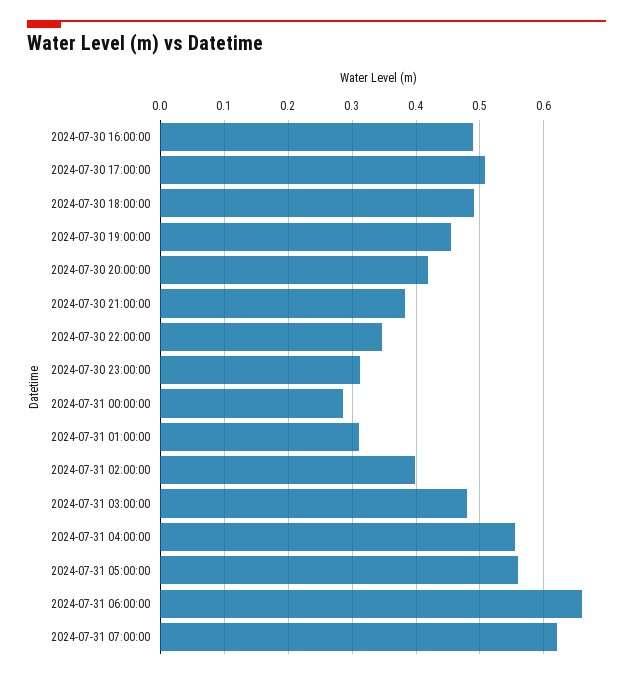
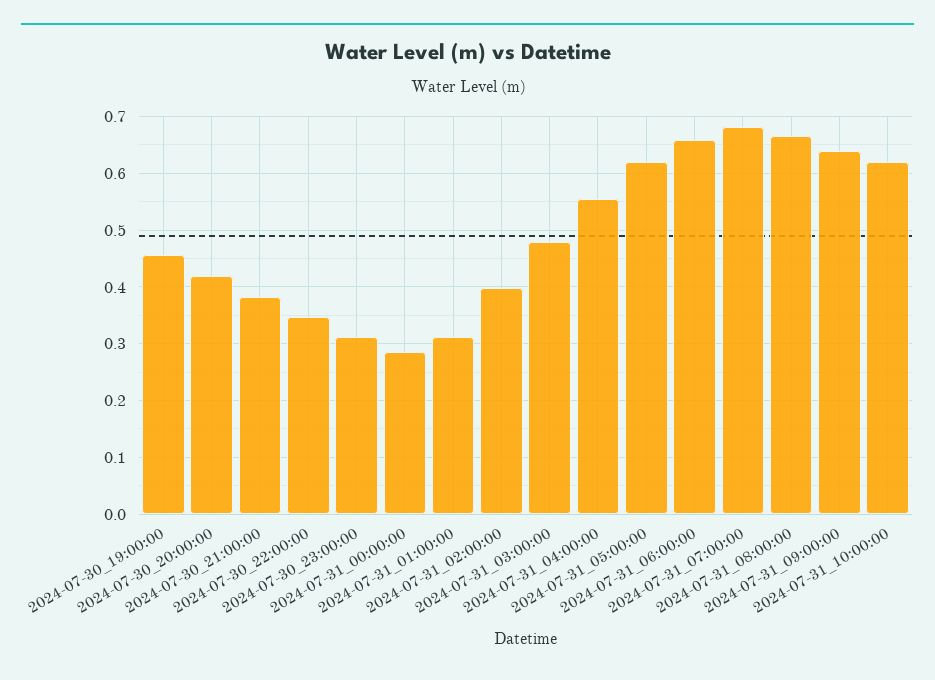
2024-07-30 16:00:00: 0.49 -> none
2024-07-30 17:00:00: 0.51 -> none
2024-07-30 18:00:00: 0.49 -> none
2024-07-31 05:00:00: 0.56 -> 0.62
2024-07-31 07:00:00: 0.62 -> 0.68
2024-07-31_08:00:00: none -> 0.66
2024-07-31_09:00:00: none -> 0.64
2024-07-31_10:00:00: none -> 0.62

